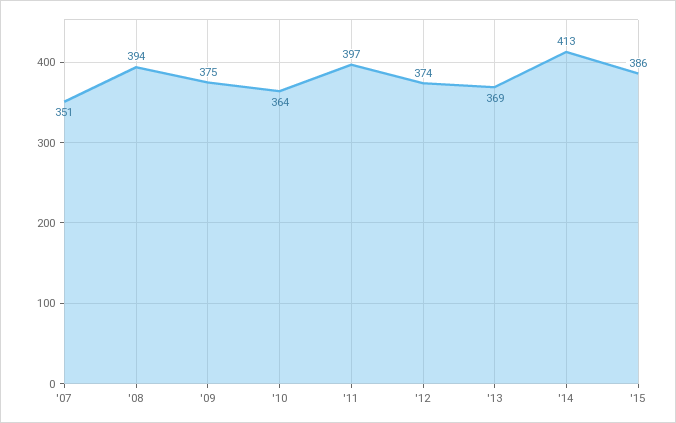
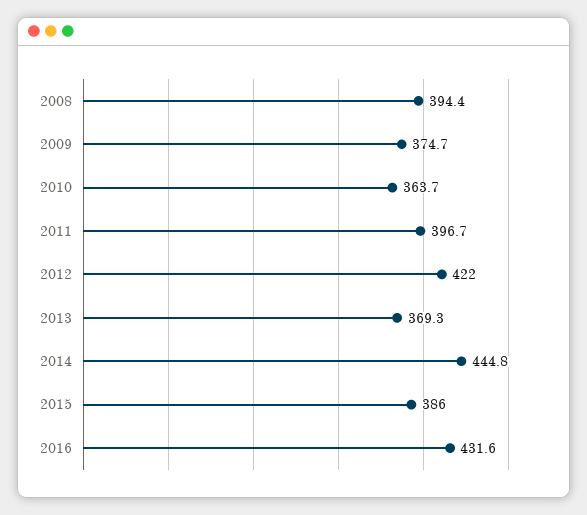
'07: 351 -> none
'12: 374 -> 422
'14: 413 -> 444.8
2016: none -> 431.6

